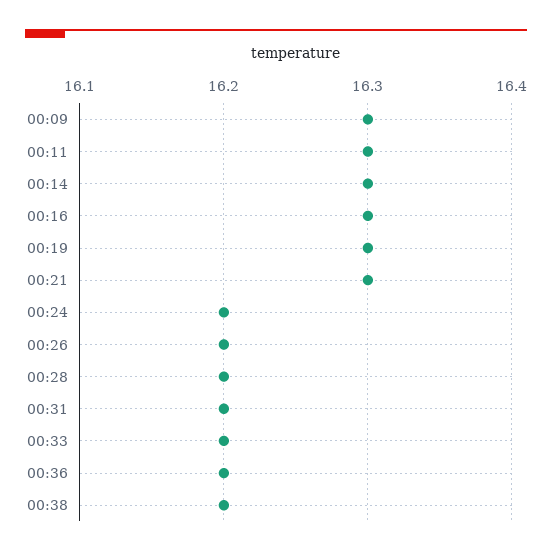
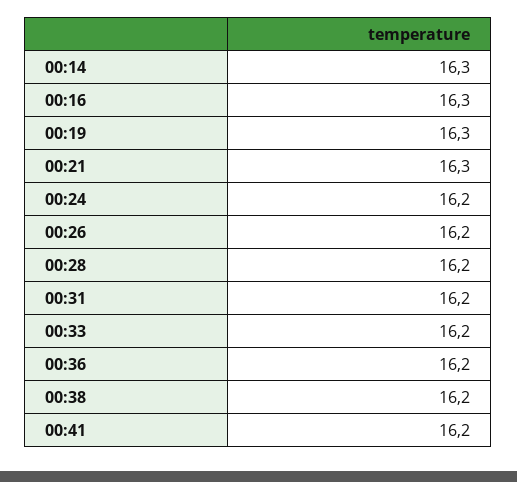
00:09: 16.3 -> none
00:11: 16.3 -> none
00:41: none -> 16.2

